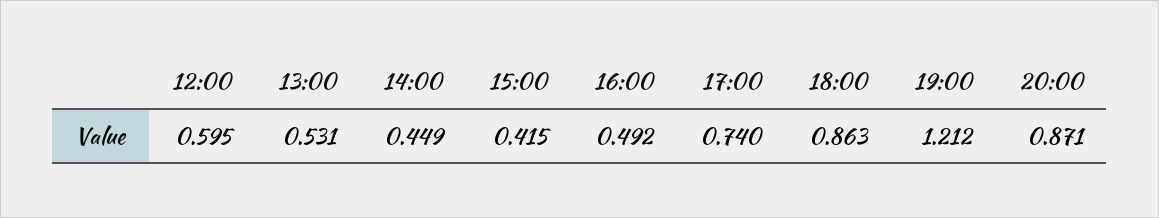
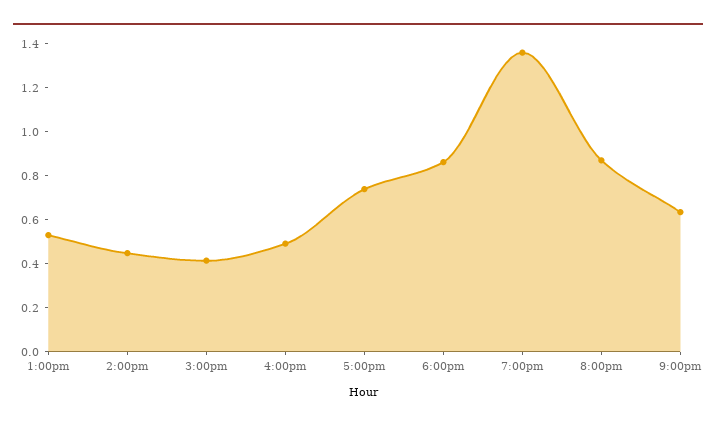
12:00: 0.595 -> none
19:00: 1.212 -> 1.35
9:00pm: none -> 0.65

